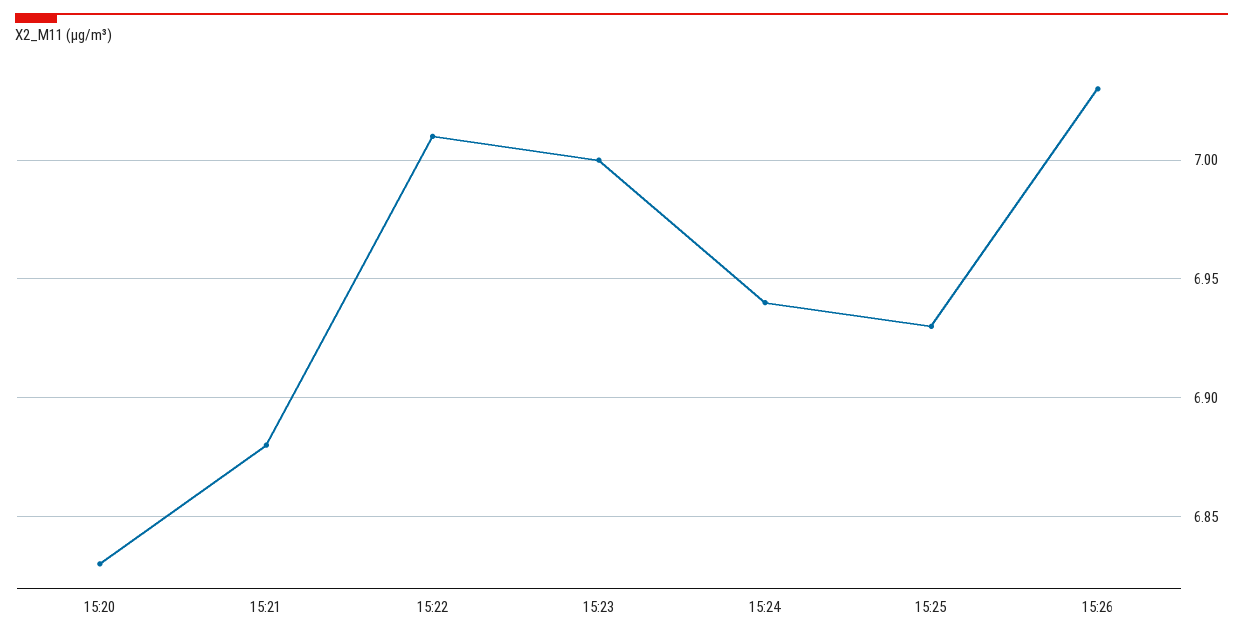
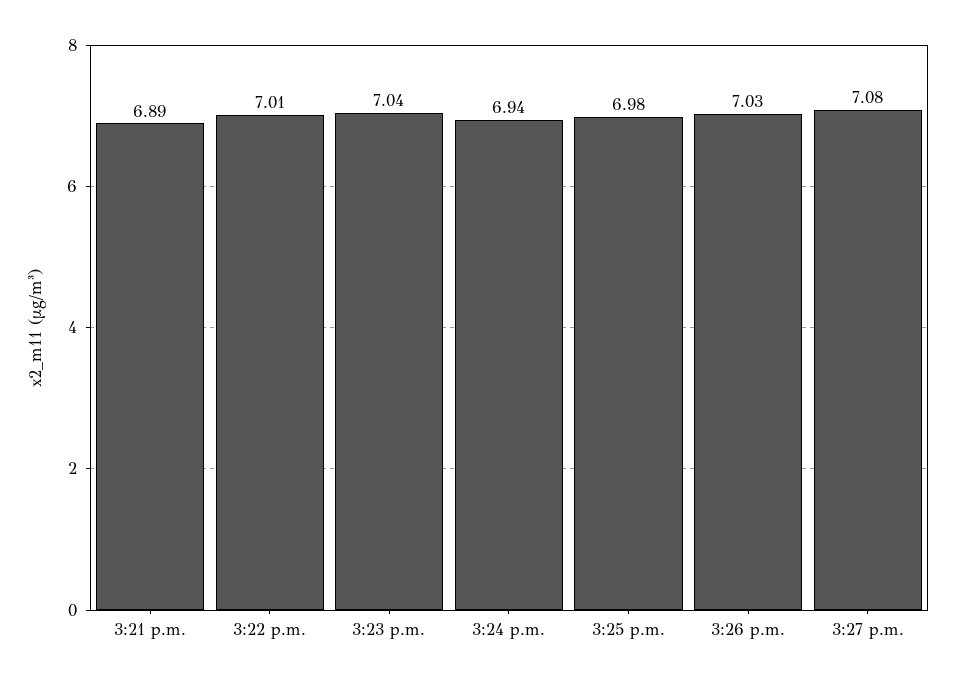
15:20: 6.83 -> none
15:21: 6.88 -> 6.89
15:23: 7 -> 7.04
15:25: 6.93 -> 6.98
3:27 p.m.: none -> 7.08

